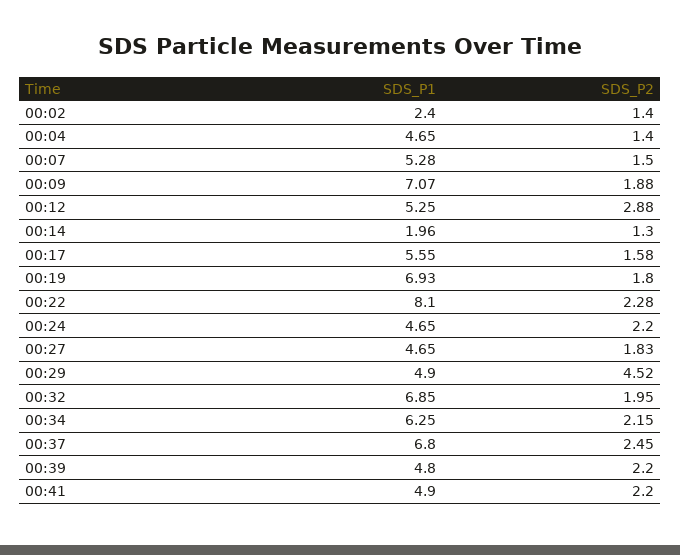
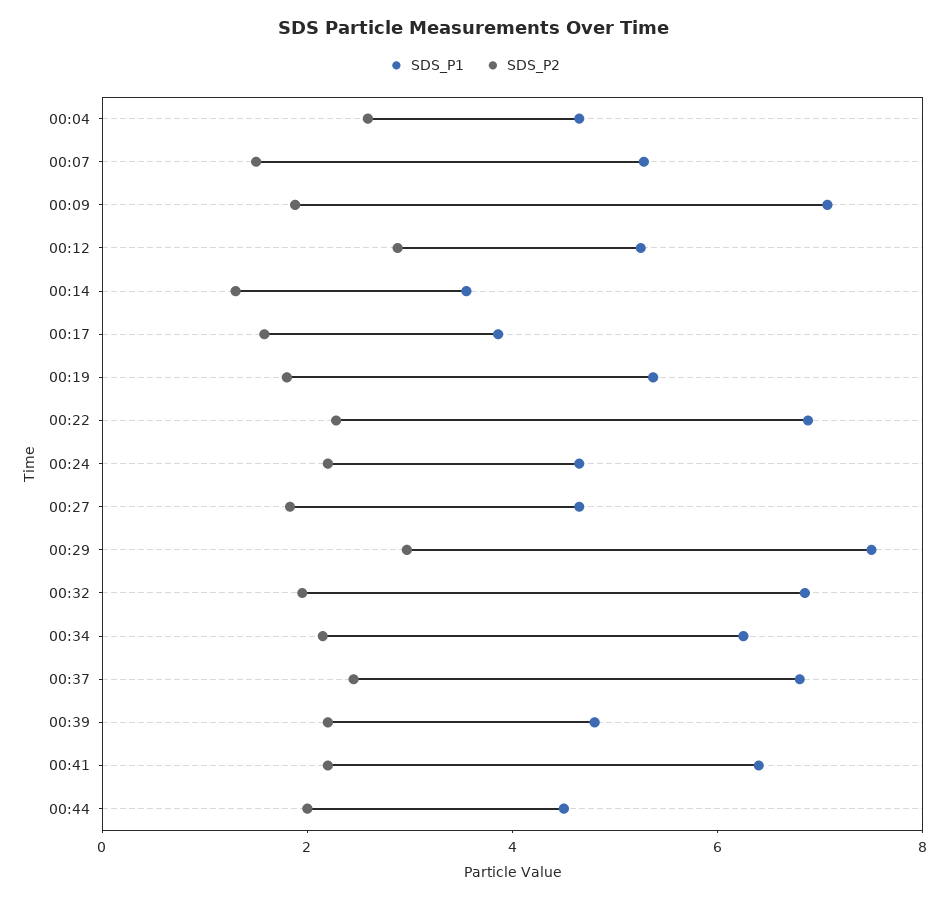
SDS_P1, 00:02: 2.4 -> none
SDS_P2, 00:02: 1.4 -> none
SDS_P2, 00:04: 1.4 -> 2.5
SDS_P1, 00:14: 1.96 -> 3.5
SDS_P1, 00:17: 5.55 -> 4
SDS_P1, 00:19: 6.93 -> 5.5
SDS_P1, 00:22: 8.1 -> 7
SDS_P1, 00:29: 4.9 -> 7.5
SDS_P2, 00:29: 4.52 -> 3
SDS_P1, 00:41: 4.9 -> 6.5
SDS_P1, 00:44: none -> 4.5
SDS_P2, 00:44: none -> 2

